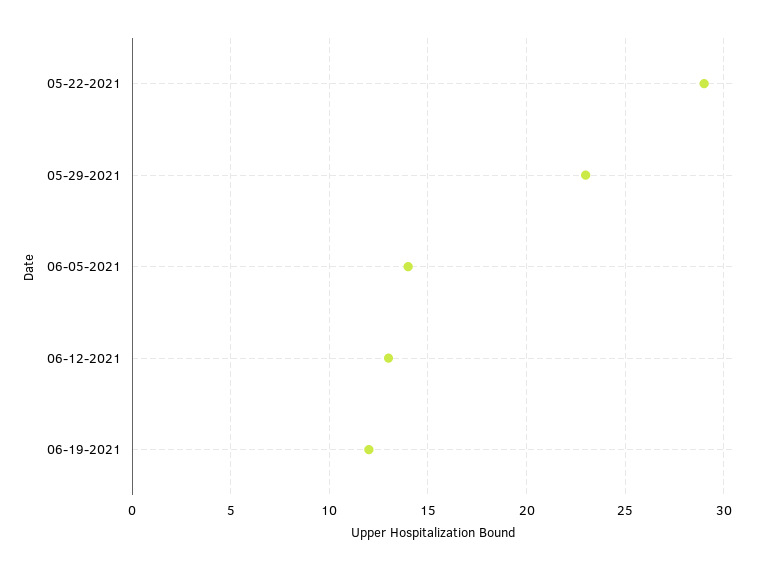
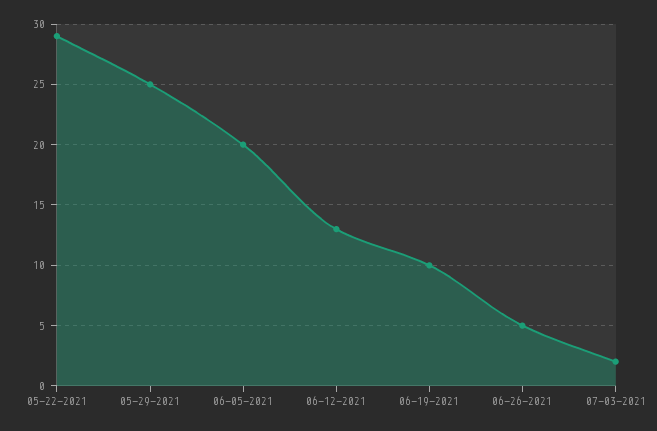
05-29-2021: 23 -> 25
06-05-2021: 14 -> 20
06-19-2021: 12 -> 10
06-26-2021: none -> 5
07-03-2021: none -> 2

